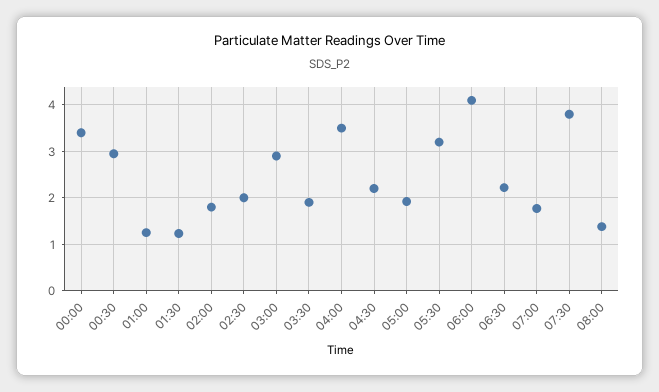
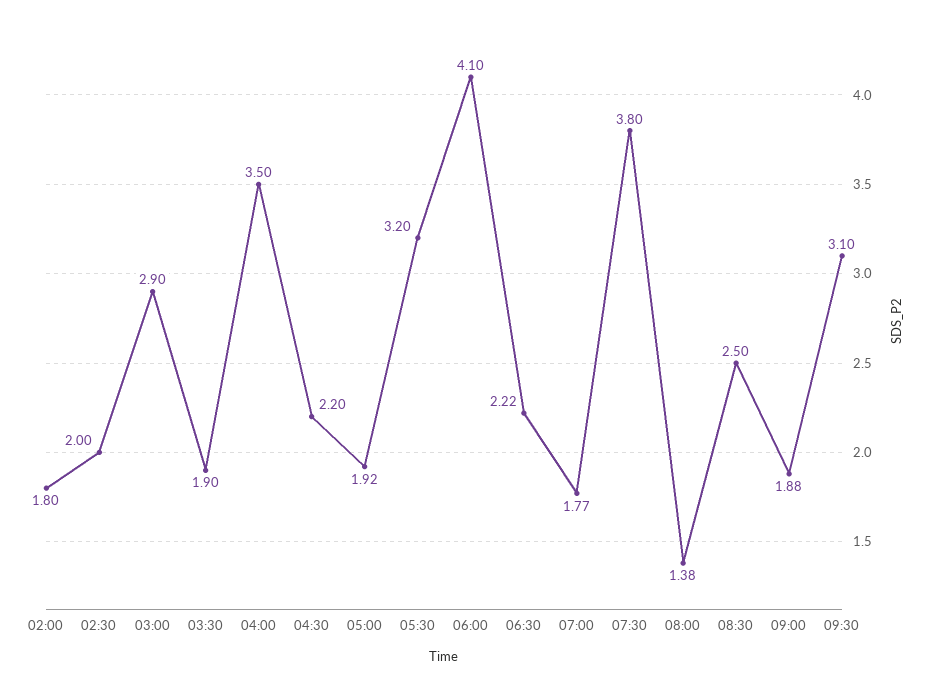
00:00: 3.4 -> none
00:30: 3 -> none
01:00: 1.2 -> none
01:30: 1.2 -> none
08:30: none -> 2.5
09:00: none -> 1.88
09:30: none -> 3.1

